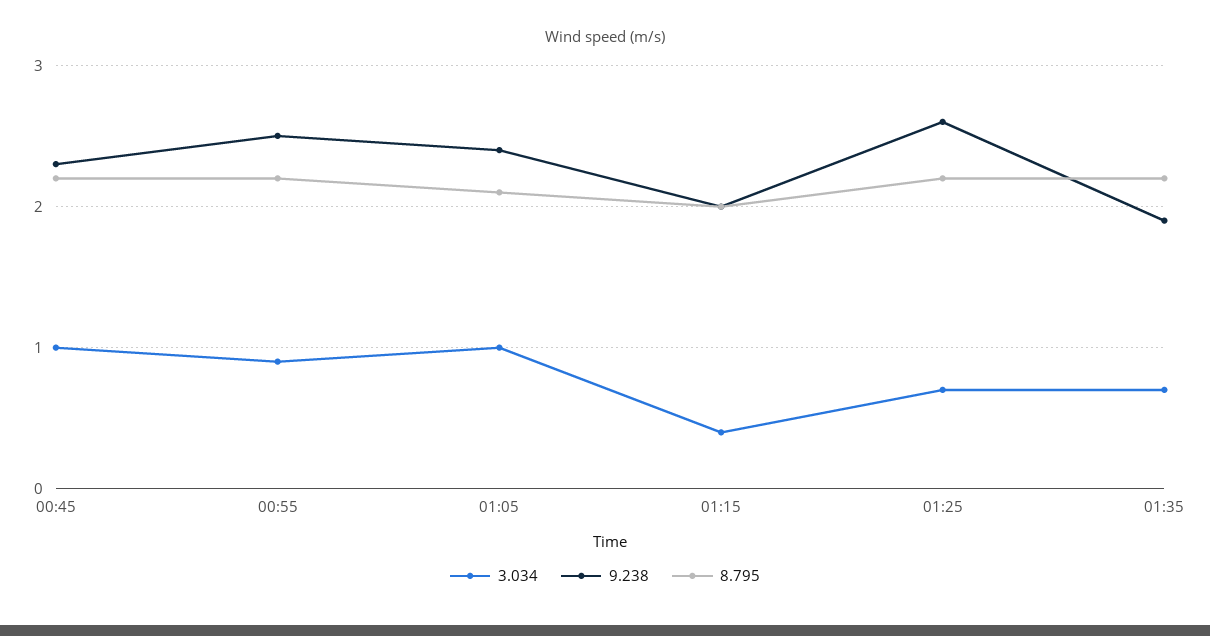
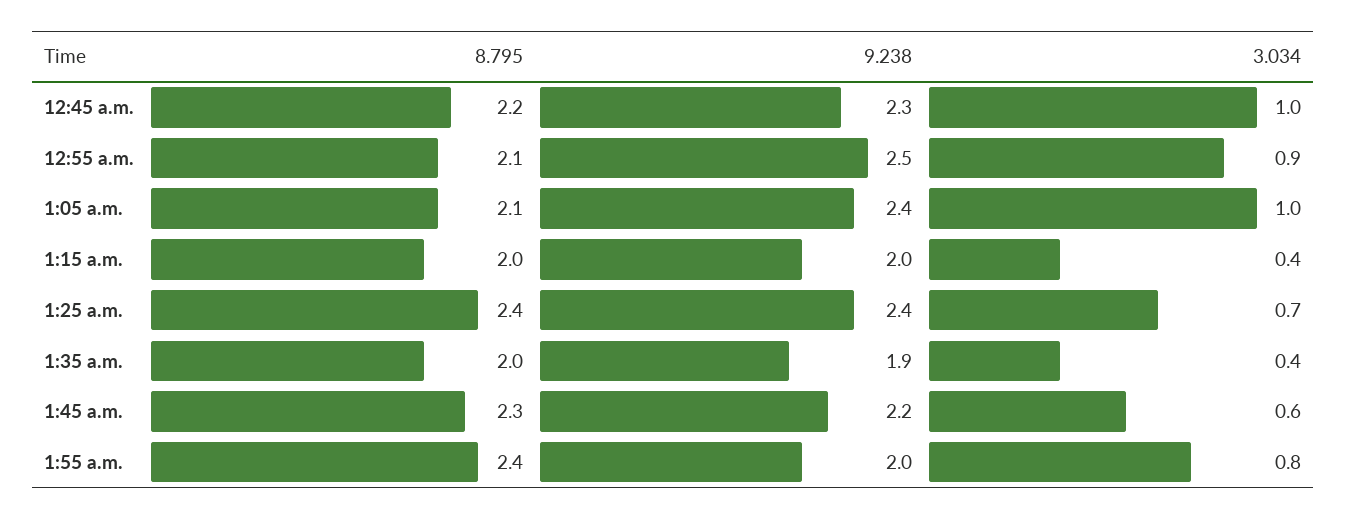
8.795, 00:55: 2.2 -> 2.1
9.238, 01:25: 2.6 -> 2.4
8.795, 01:25: 2.2 -> 2.4
3.034, 01:35: 0.7 -> 0.4
8.795, 01:35: 2.2 -> 2
8.795, 1:45 a.m.: none -> 2.3
9.238, 1:45 a.m.: none -> 2.2
3.034, 1:45 a.m.: none -> 0.6
8.795, 1:55 a.m.: none -> 2.4
9.238, 1:55 a.m.: none -> 2
3.034, 1:55 a.m.: none -> 0.8

